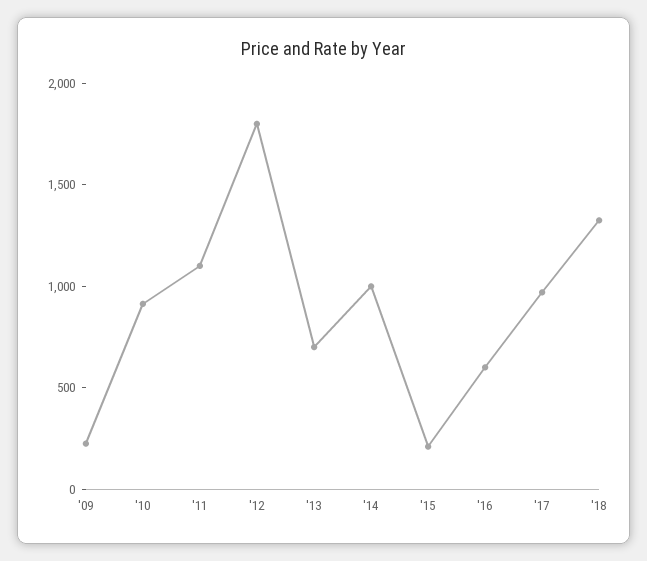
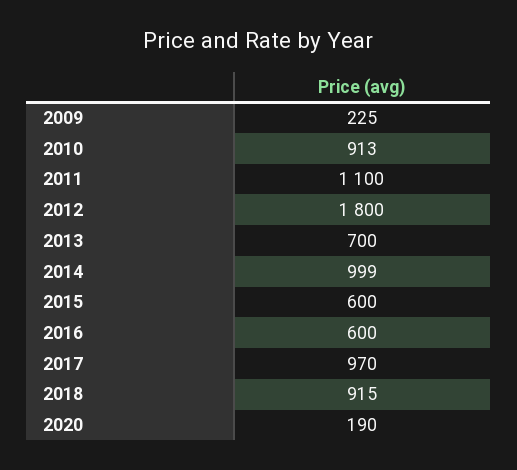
'15: 200 -> 600
'18: 1300 -> 915
2020: none -> 190

